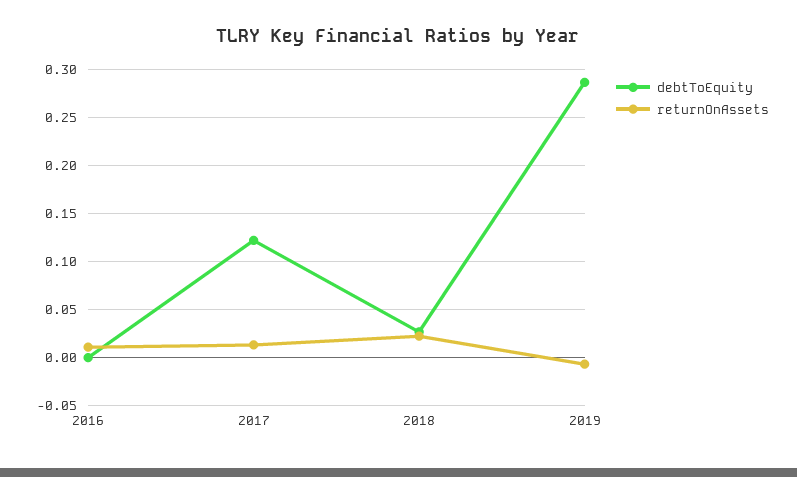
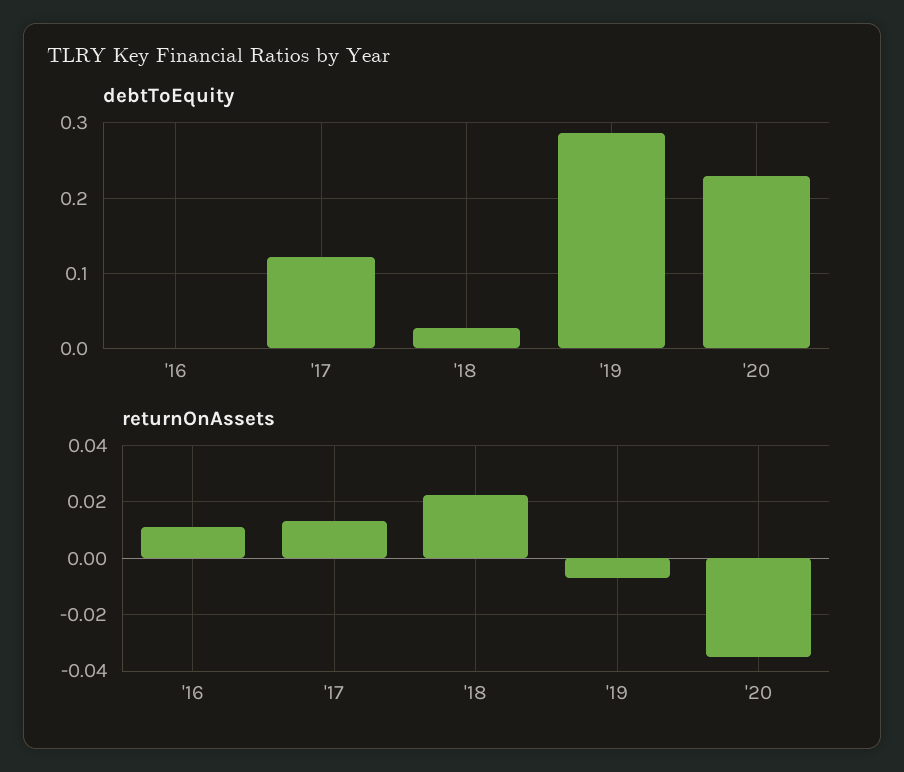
debtToEquity, '20: none -> 0.23
returnOnAssets, '20: none -> -0.035

